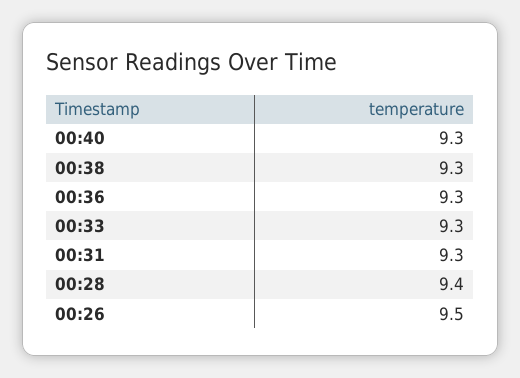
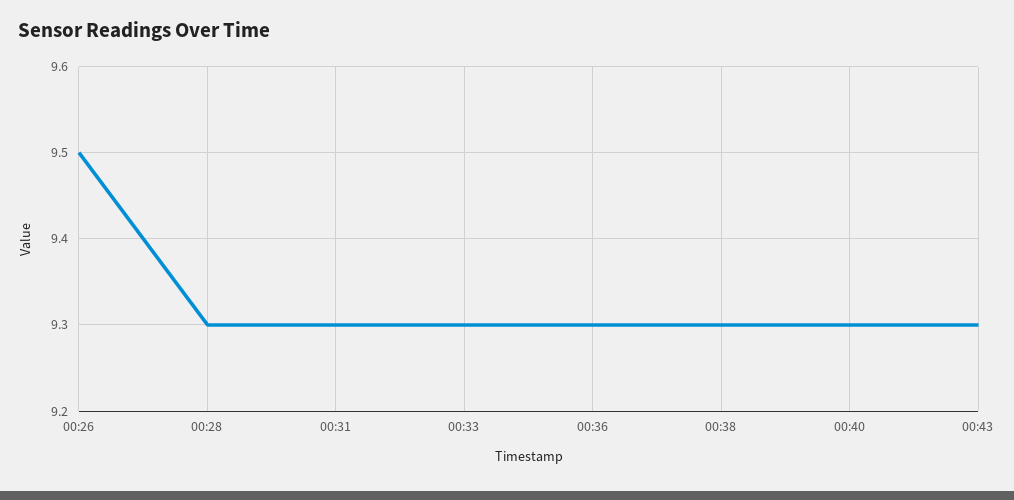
00:28: 9.4 -> 9.3
00:43: none -> 9.3

